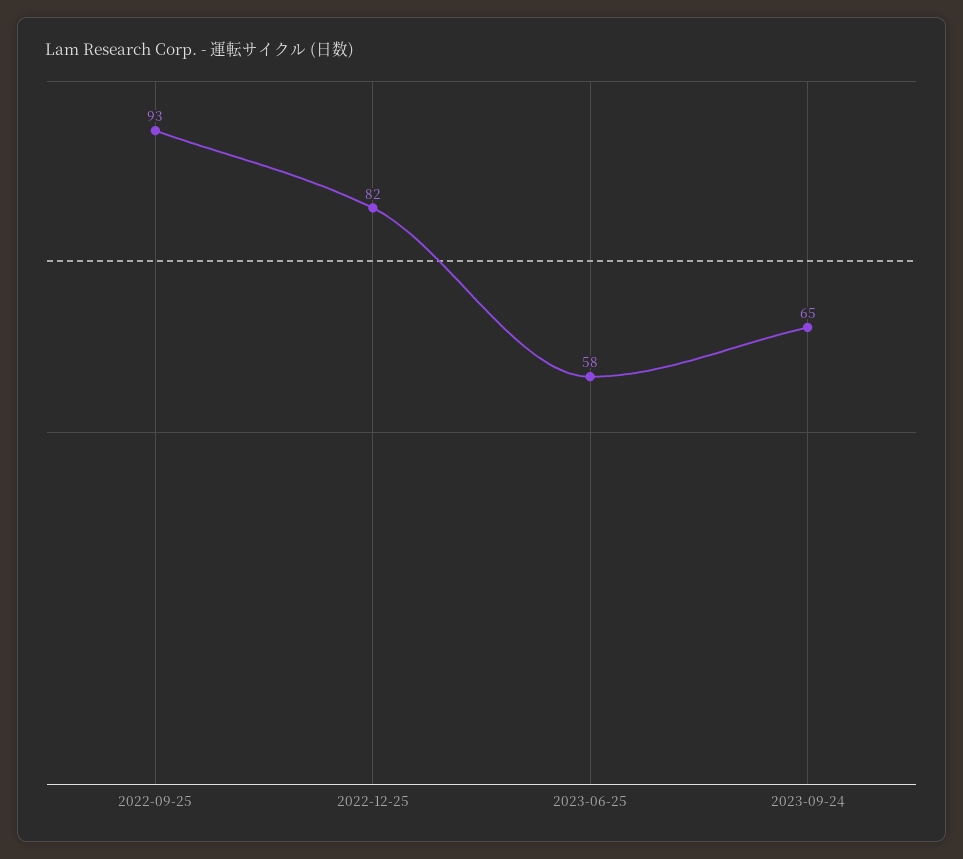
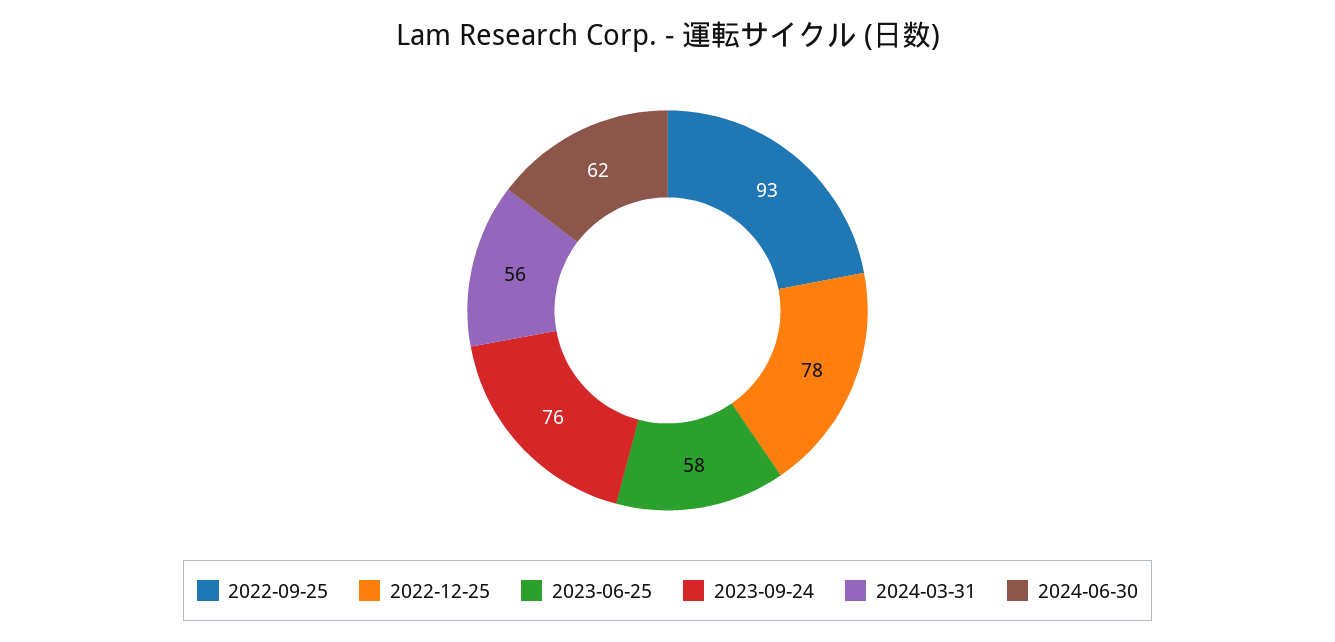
2022-12-25: 82 -> 78
2023-09-24: 65 -> 76
2024-03-31: none -> 56
2024-06-30: none -> 62

